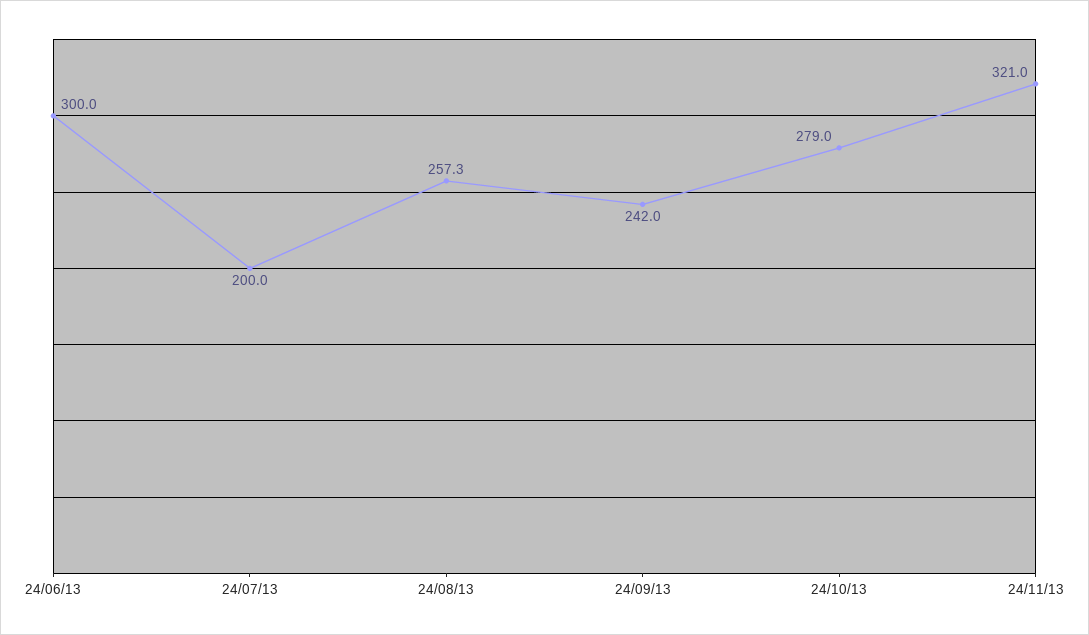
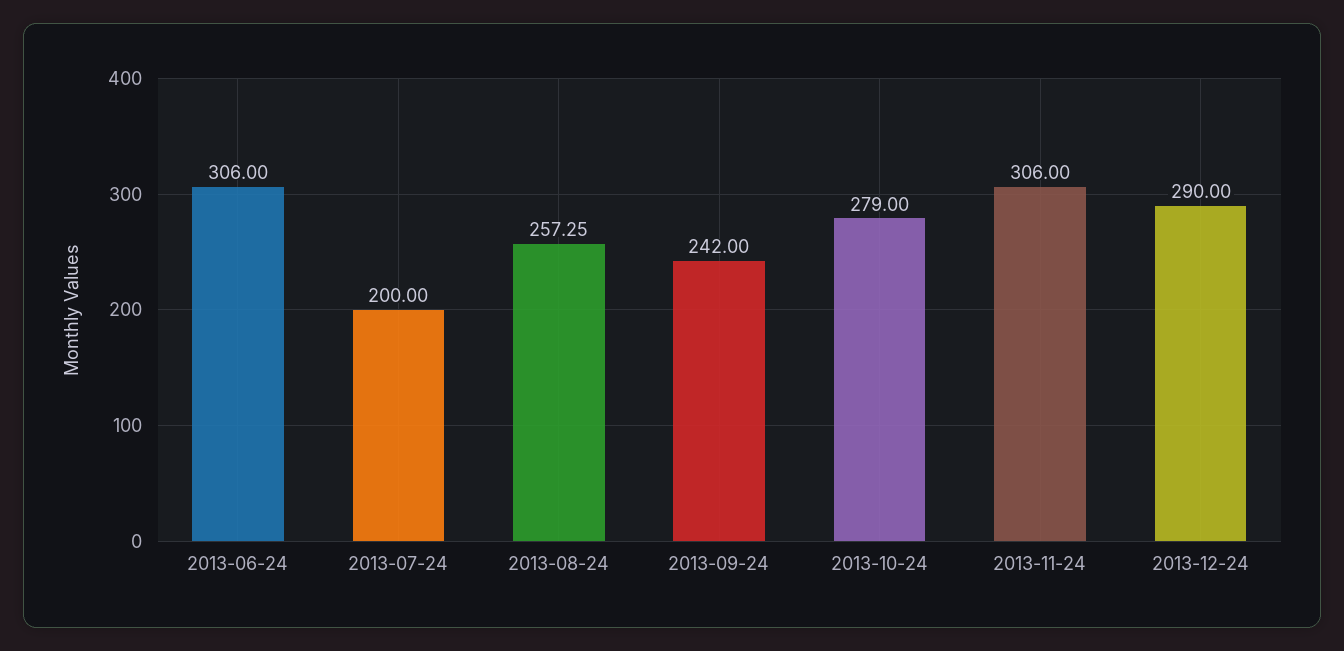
24/06/13: 300 -> 306
24/11/13: 321 -> 306
2013-12-24: none -> 290

